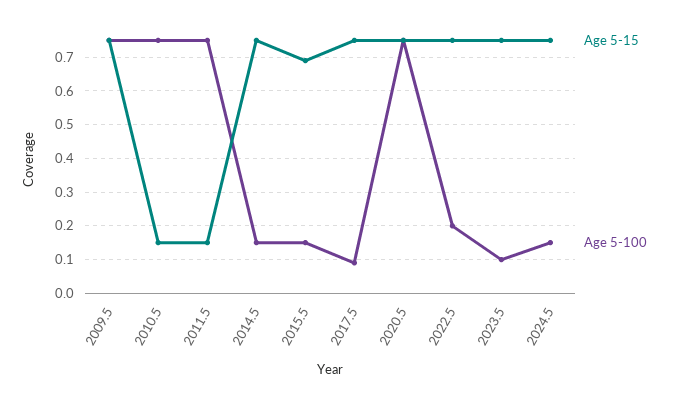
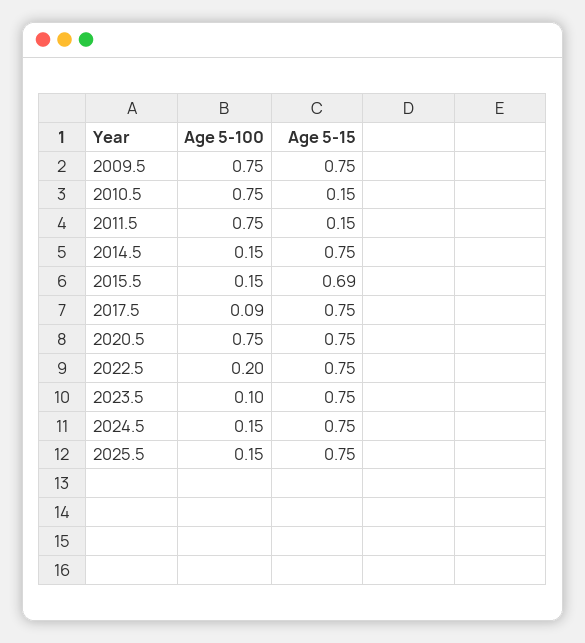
Age 5-100, 2025.5: none -> 0.15
Age 5-15, 2025.5: none -> 0.75

